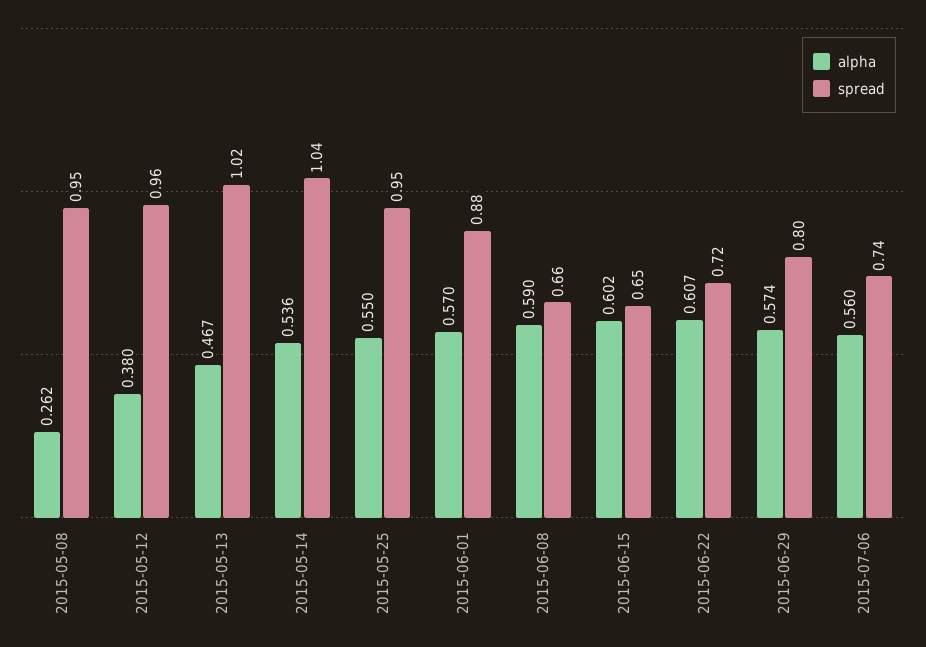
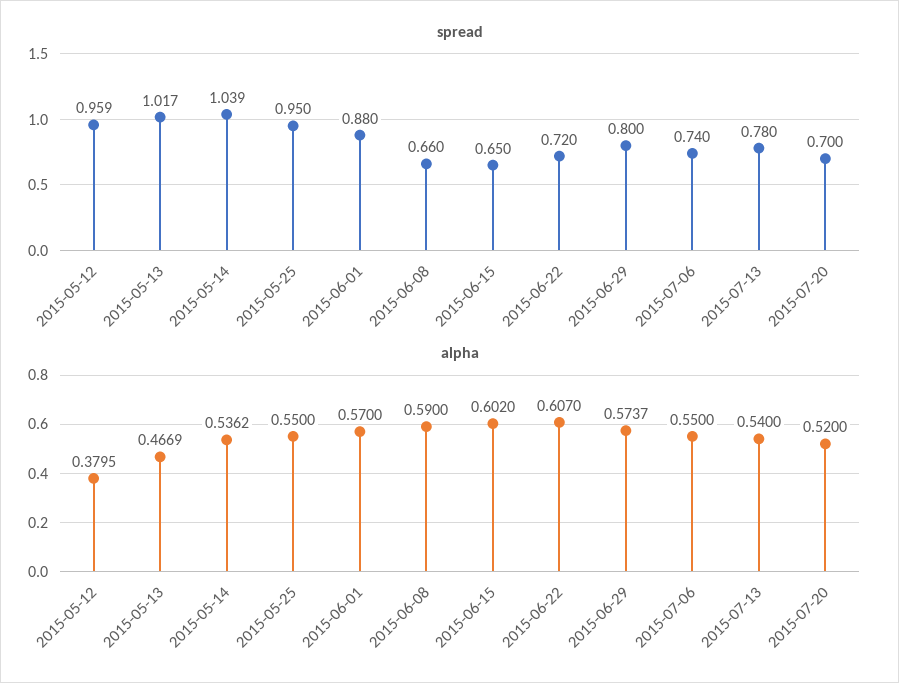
alpha, 2015-05-08: 0.262 -> none
spread, 2015-05-08: 0.95 -> none
alpha, 2015-07-06: 0.56 -> 0.55
spread, 2015-07-13: none -> 0.78
spread, 2015-07-20: none -> 0.7
alpha, 2015-07-13: none -> 0.54
alpha, 2015-07-20: none -> 0.52

